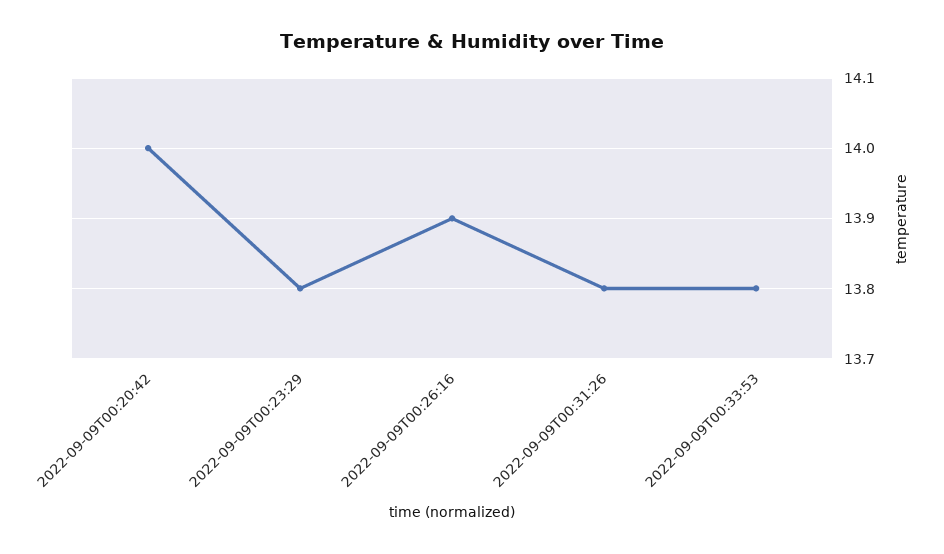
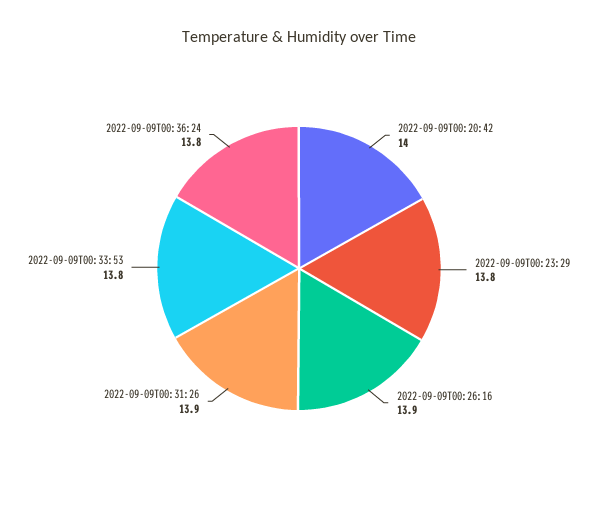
2022-09-09T00:31:26: 13.8 -> 13.9
2022-09-09T00:36:24: none -> 13.8

